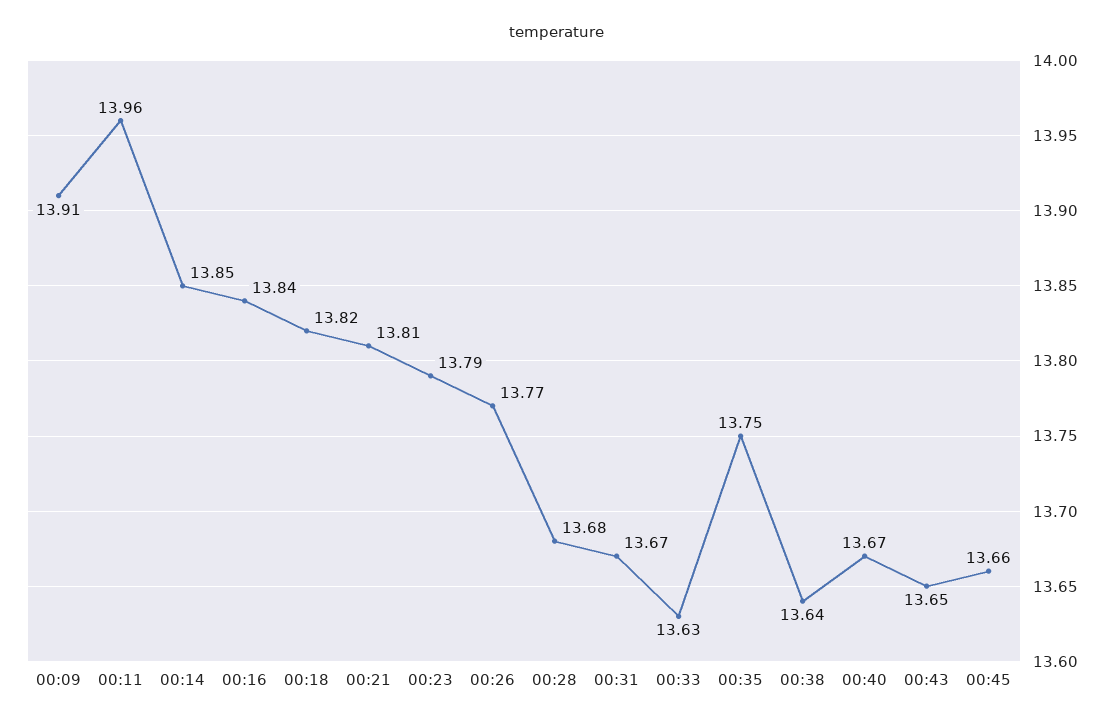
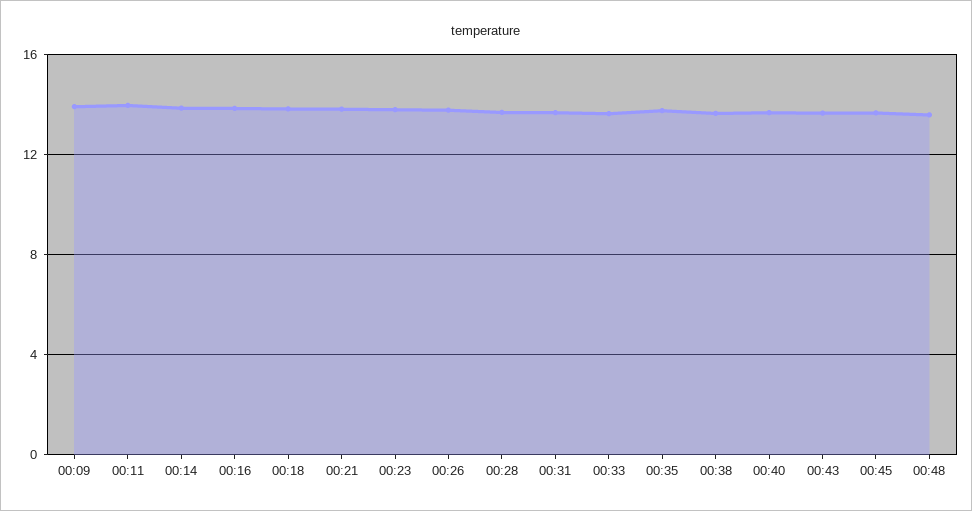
00:48: none -> 13.5

